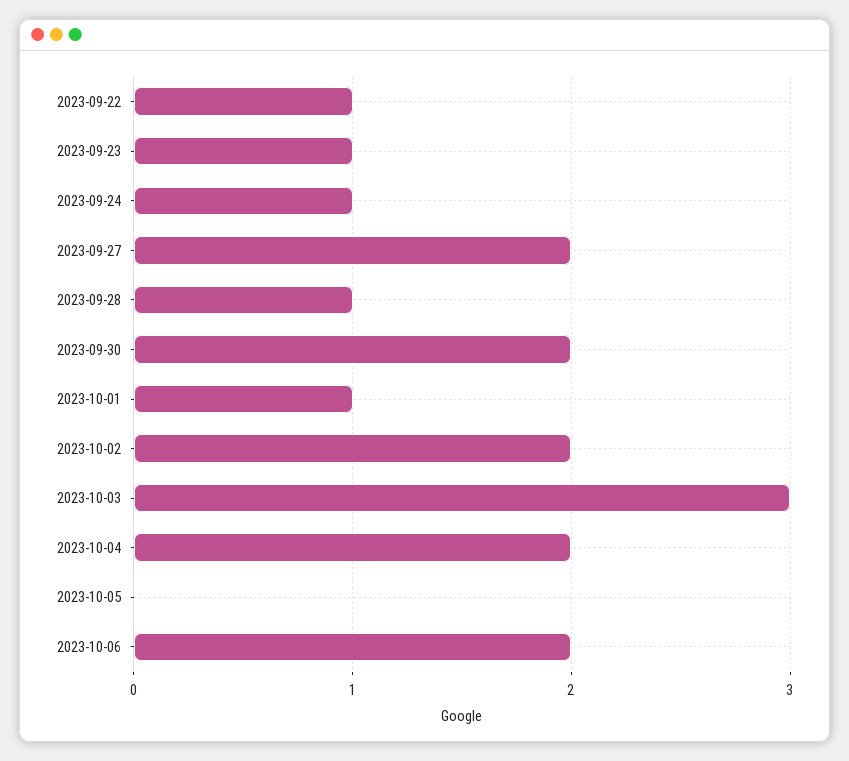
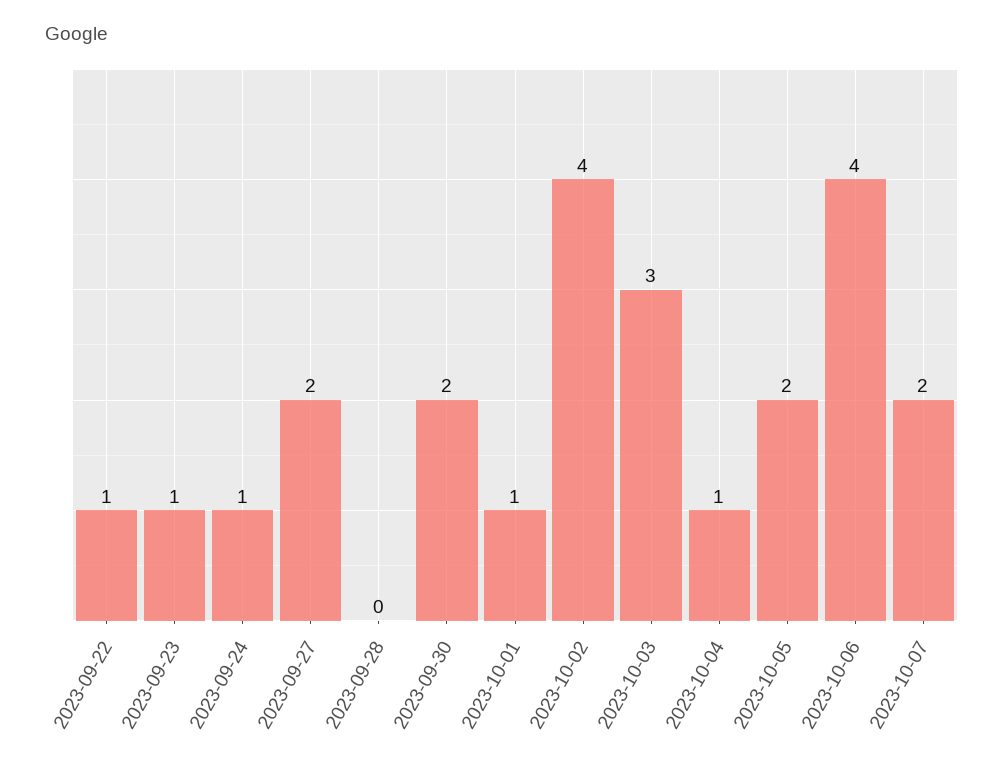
2023-09-28: 1 -> 0
2023-10-02: 2 -> 4
2023-10-04: 2 -> 1
2023-10-05: 0 -> 2
2023-10-06: 2 -> 4
2023-10-07: none -> 2

